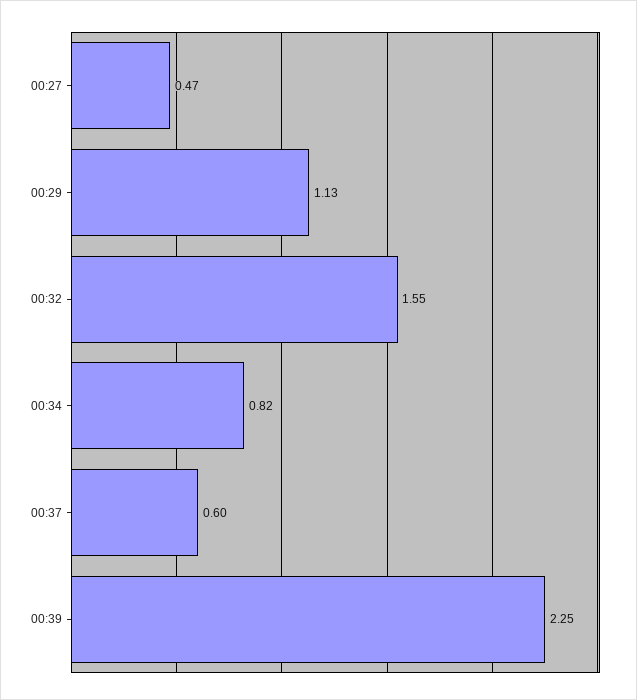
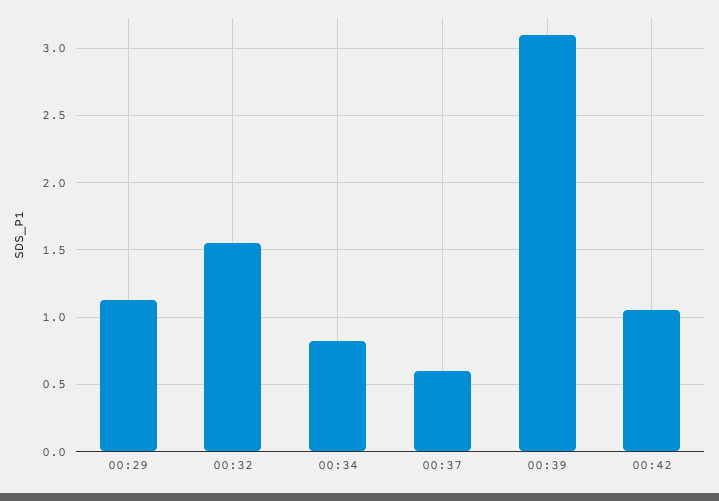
00:27: 0.47 -> none
00:39: 2.25 -> 3.1
00:42: none -> 1.05

